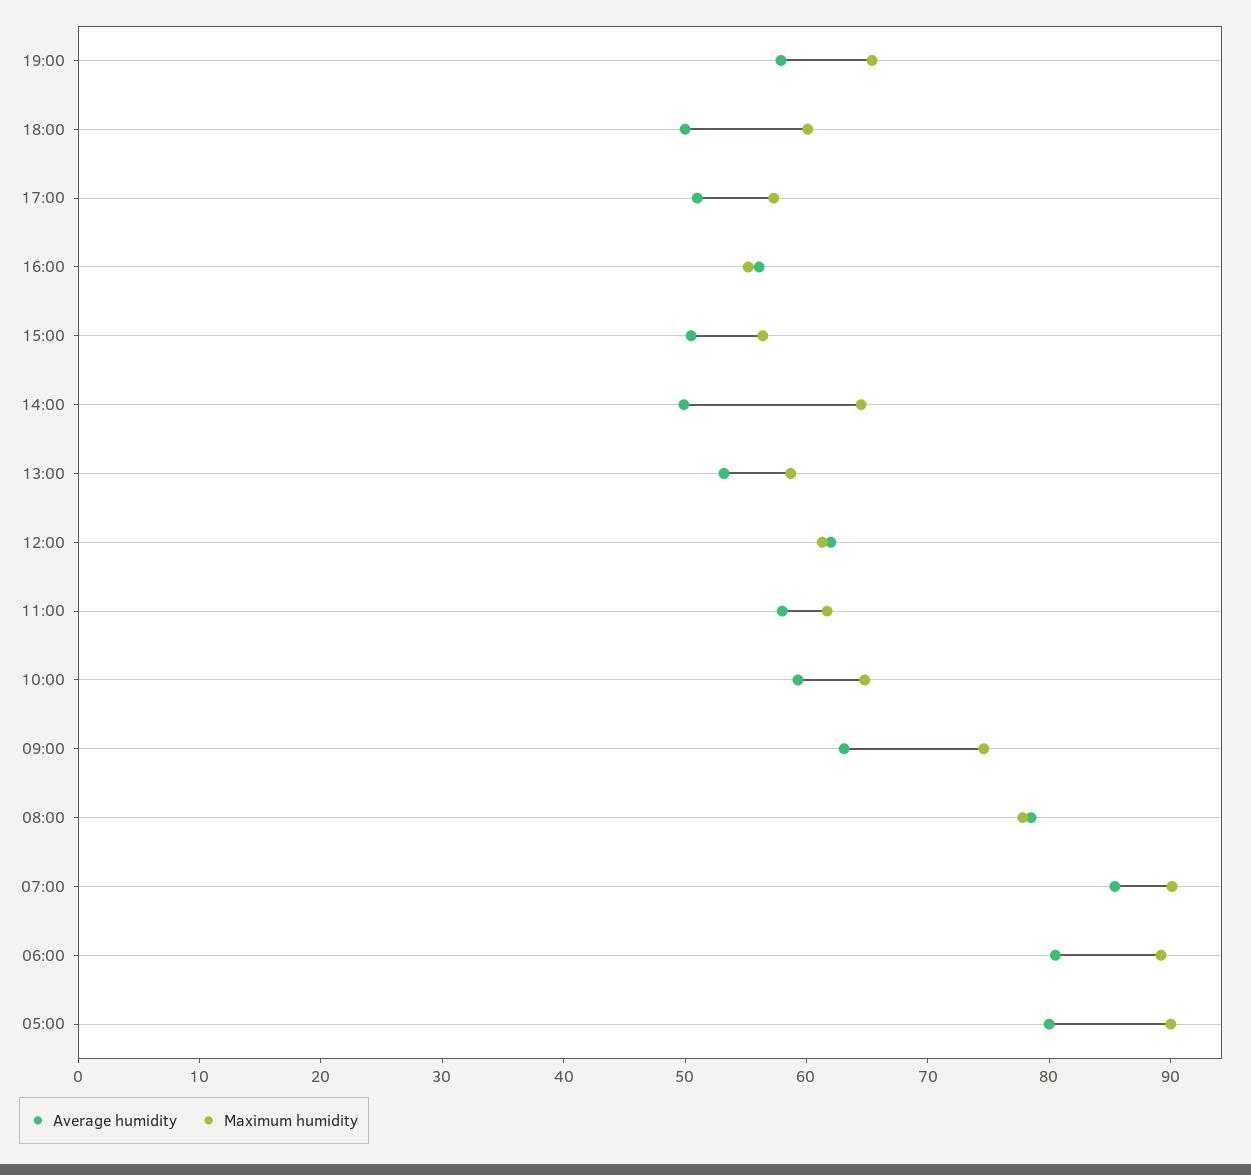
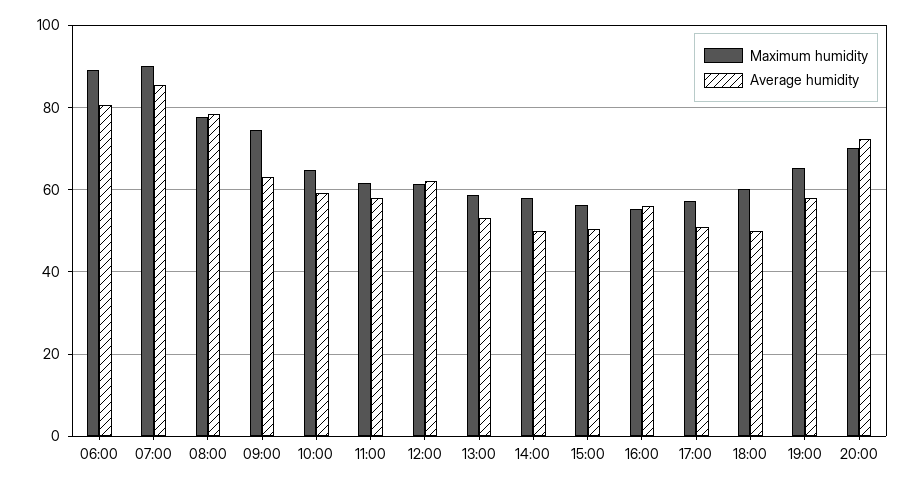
Maximum humidity, 14:00: 64 -> 58
Average humidity, 05:00: 80 -> none
Maximum humidity, 05:00: 90 -> none
Maximum humidity, 20:00: none -> 70
Average humidity, 20:00: none -> 72

